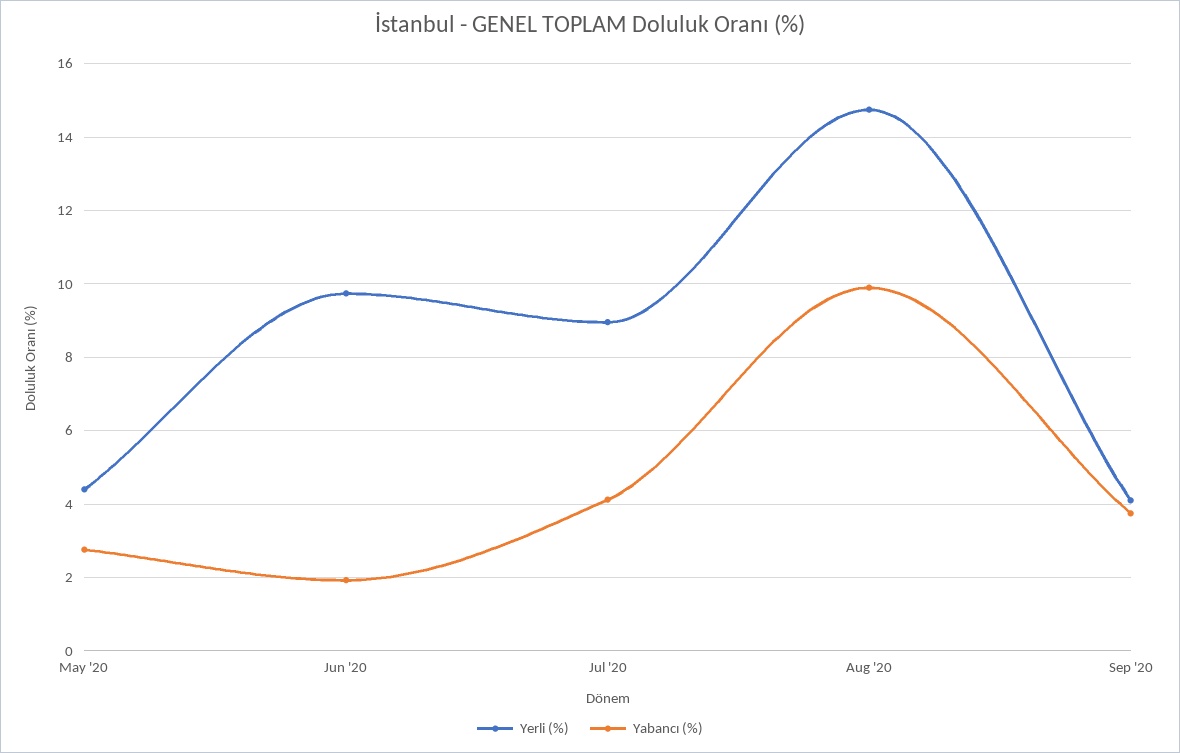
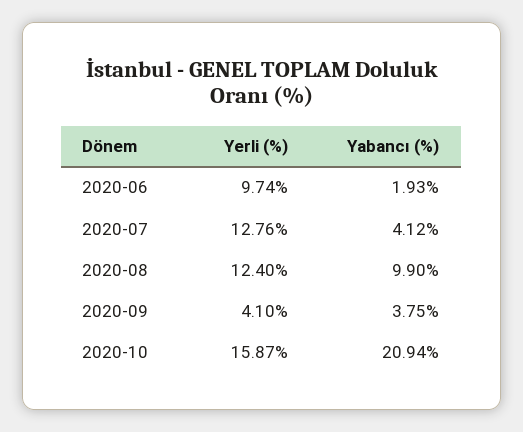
Yerli (%), May '20: 4.4 -> none
Yabancı (%), May '20: 2.8 -> none
Yerli (%), Jul '20: 9 -> 12.76
Yerli (%), Aug '20: 14.8 -> 12.4
Yerli (%), 2020-10: none -> 15.87
Yabancı (%), 2020-10: none -> 20.94

